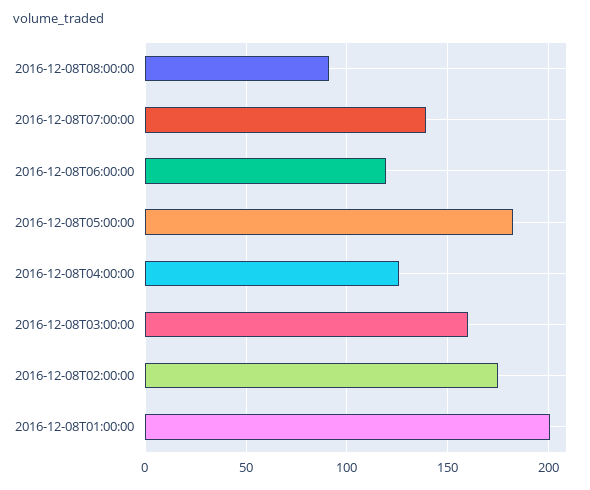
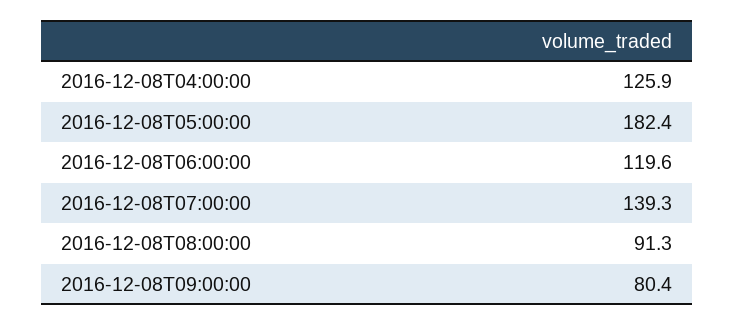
2016-12-08T03:00:00: 160 -> none
2016-12-08T02:00:00: 175 -> none
2016-12-08T01:00:00: 200 -> none
2016-12-08T09:00:00: none -> 80.4

